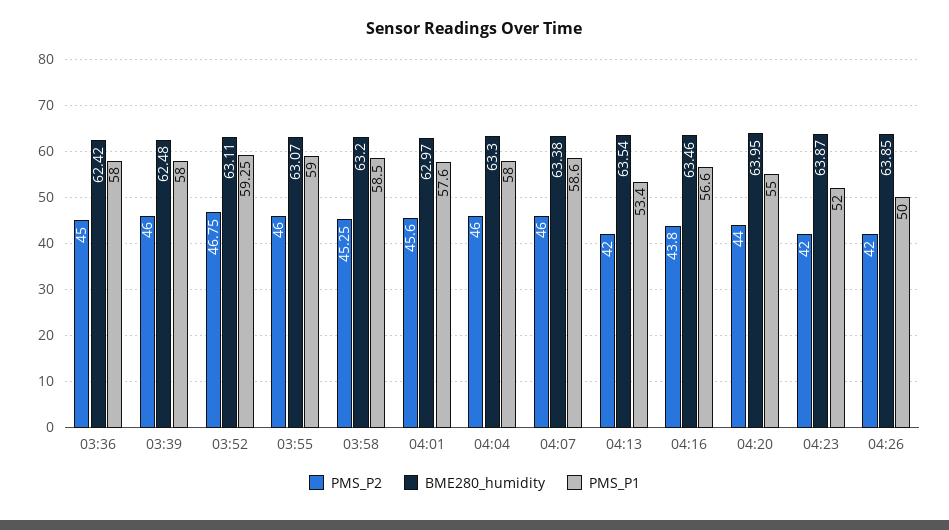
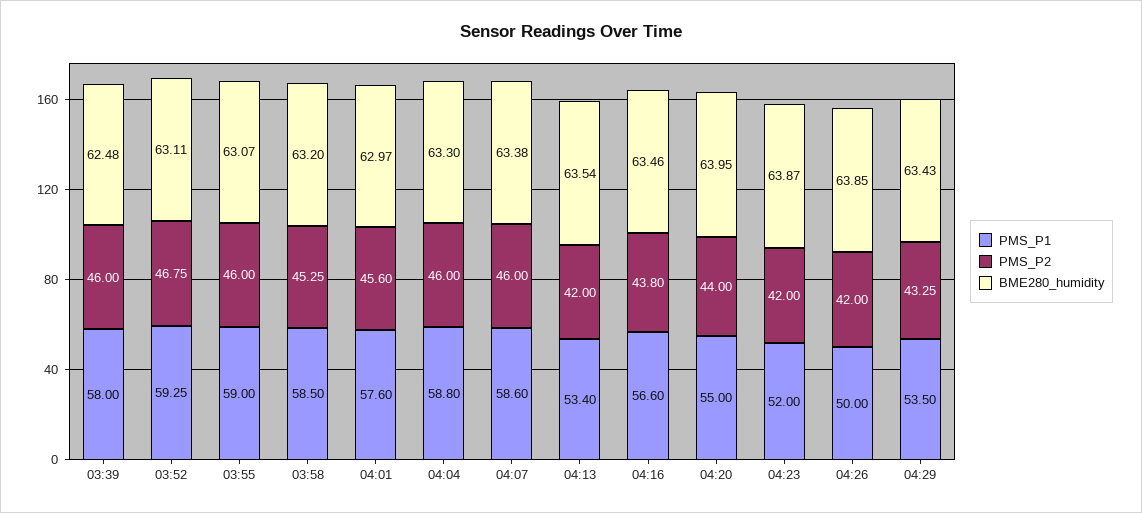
PMS_P2, 03:36: 45 -> none
BME280_humidity, 03:36: 62.42 -> none
PMS_P1, 03:36: 58 -> none
PMS_P1, 04:04: 58 -> 58.8
PMS_P1, 04:29: none -> 53.5
PMS_P2, 04:29: none -> 43.25
BME280_humidity, 04:29: none -> 63.43

